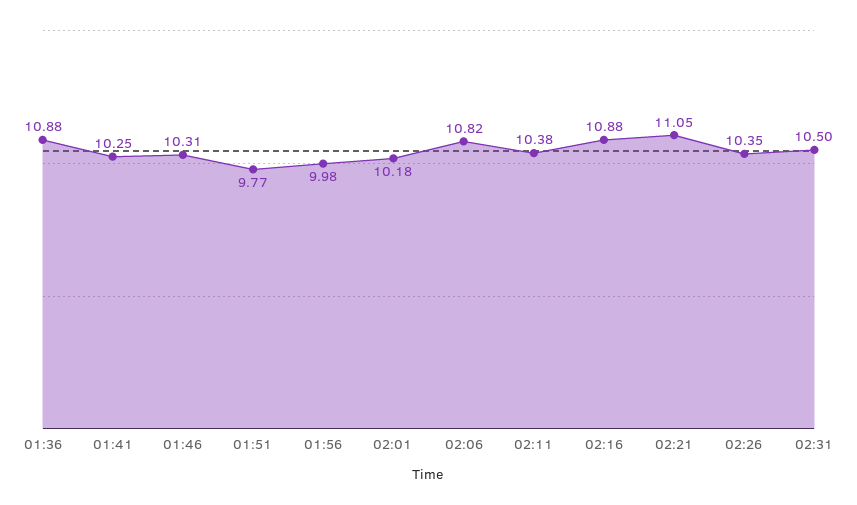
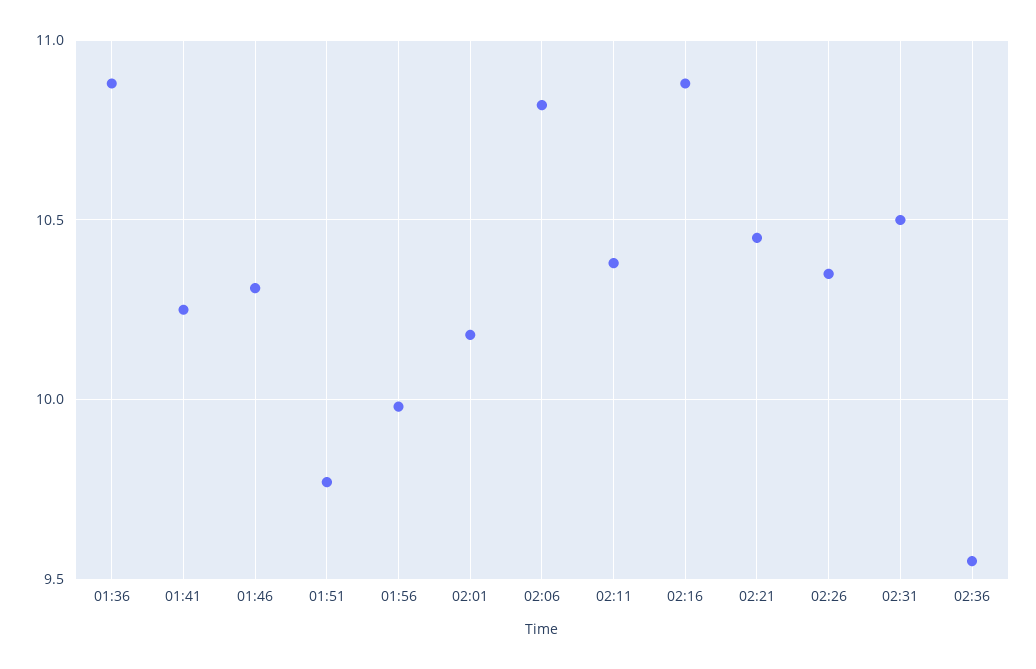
02:21: 11.05 -> 10.45
02:36: none -> 9.55

